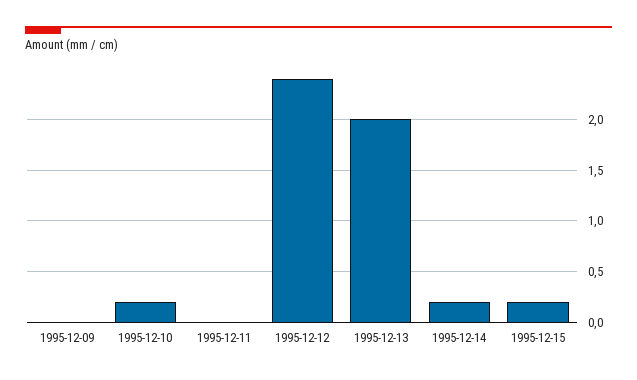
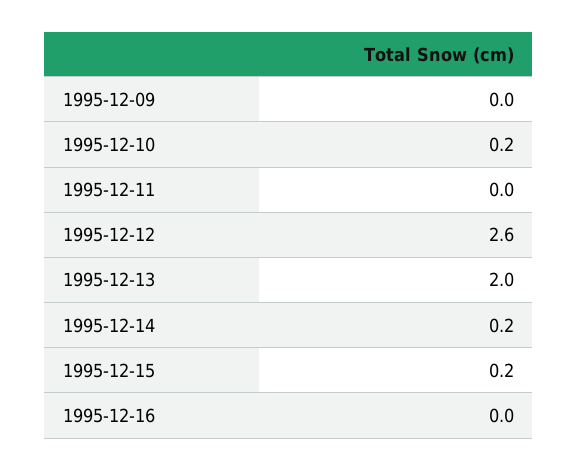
1995-12-12: 2.4 -> 2.6
1995-12-16: none -> 0

